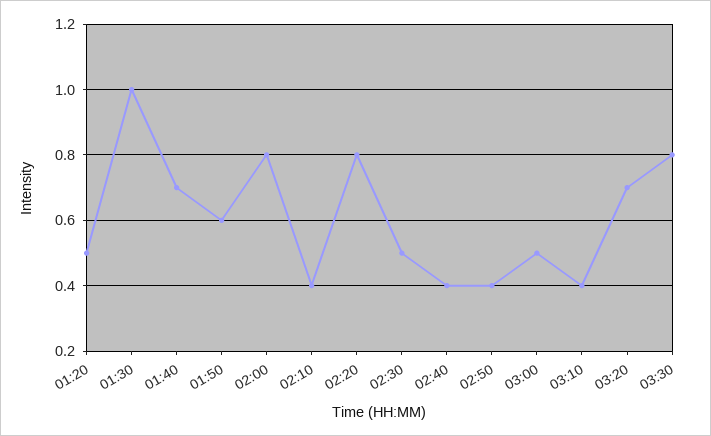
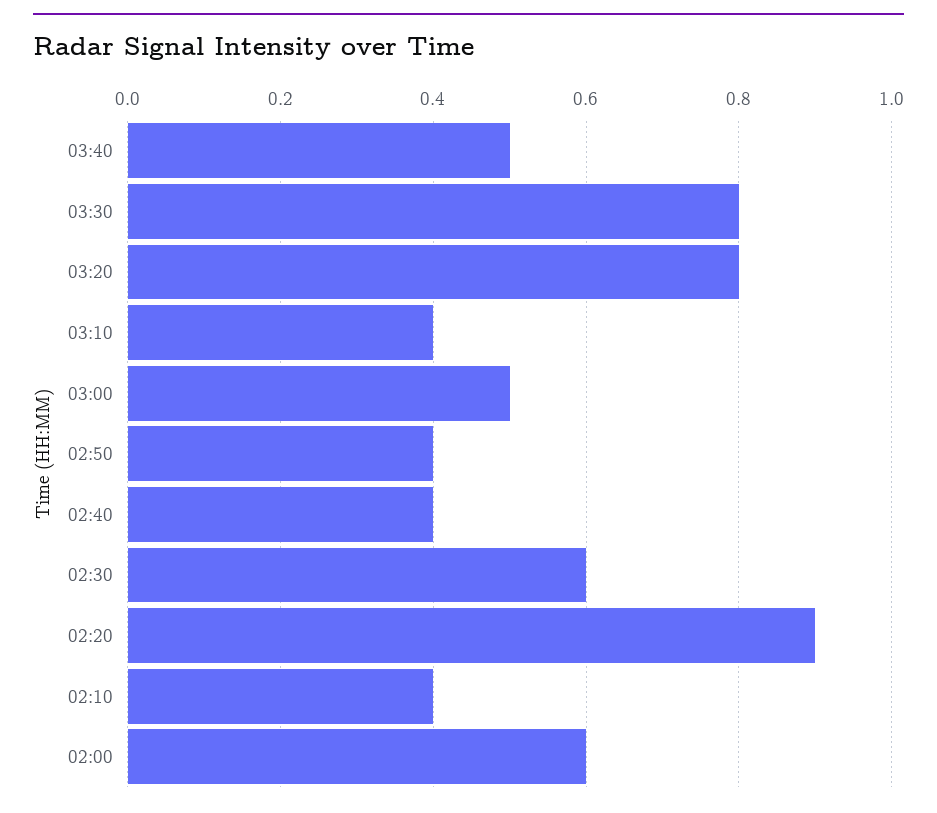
01:20: 0.5 -> none
01:30: 1 -> none
01:40: 0.7 -> none
01:50: 0.6 -> none
02:00: 0.8 -> 0.6
02:20: 0.8 -> 0.9
02:30: 0.5 -> 0.6
03:20: 0.7 -> 0.8
03:40: none -> 0.5

